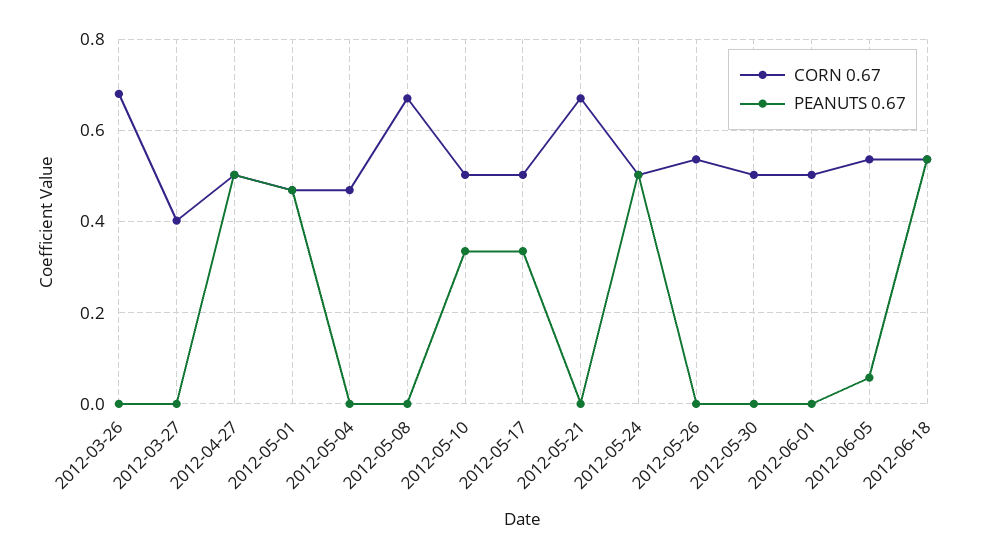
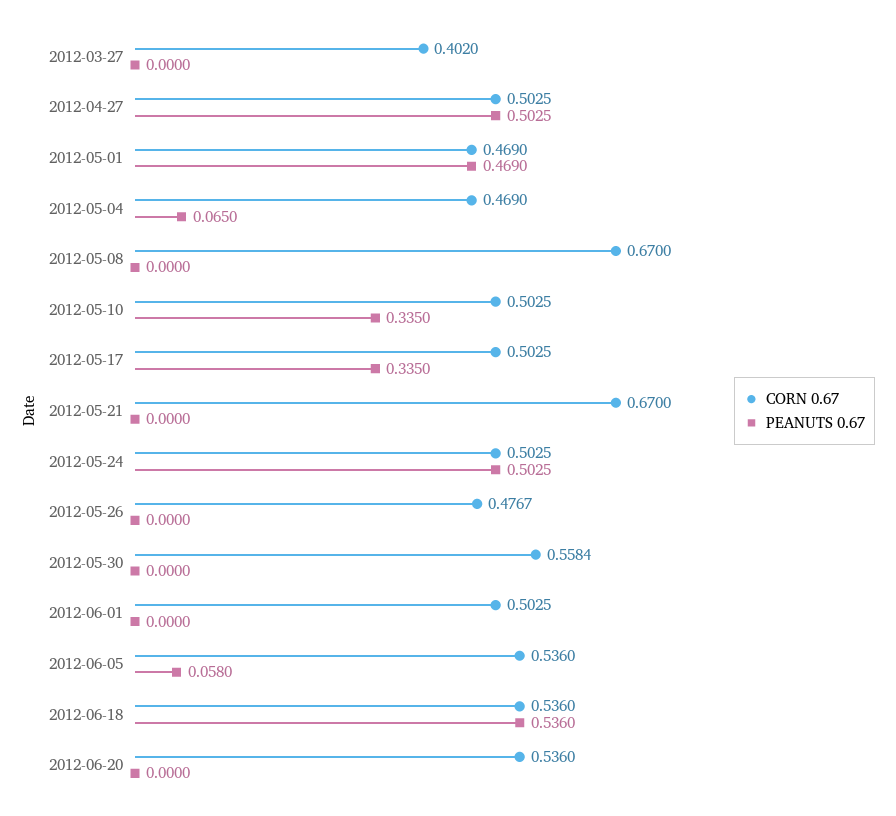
CORN 0.67, 2012-03-26: 0.68 -> none
PEANUTS 0.67, 2012-03-26: 0 -> none
PEANUTS 0.67, 2012-05-04: 0 -> 0.065
CORN 0.67, 2012-05-26: 0.54 -> 0.4767
CORN 0.67, 2012-05-30: 0.5 -> 0.5584
CORN 0.67, 2012-06-20: none -> 0.536
PEANUTS 0.67, 2012-06-20: none -> 0

